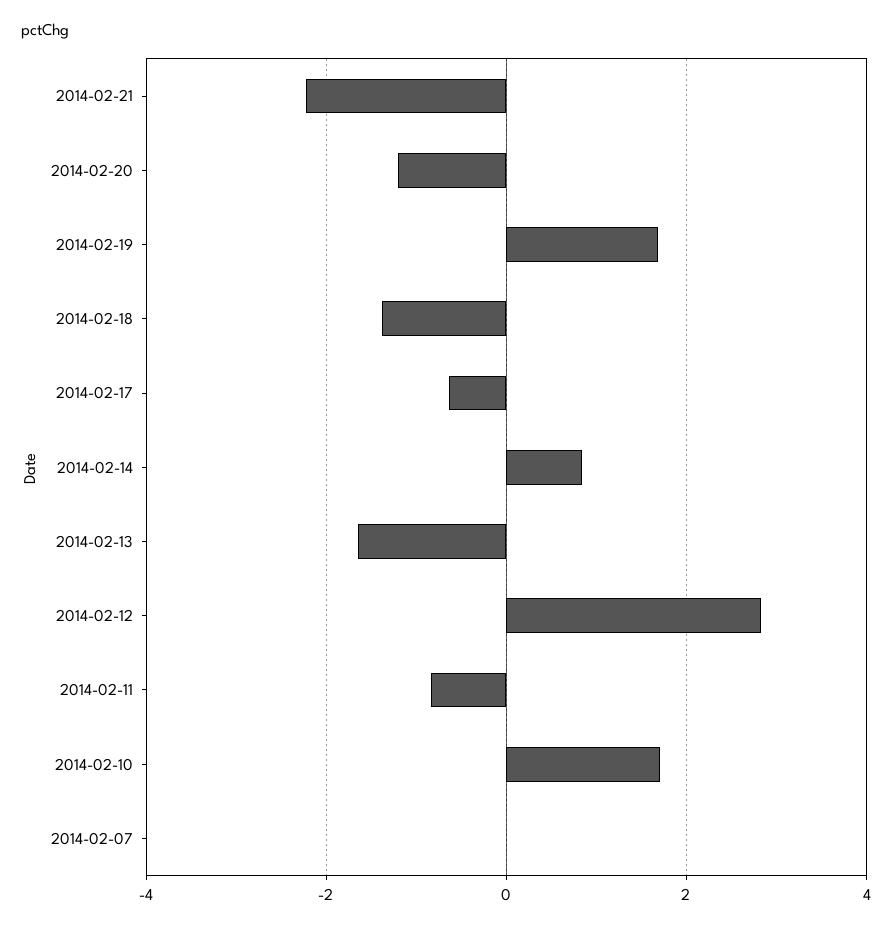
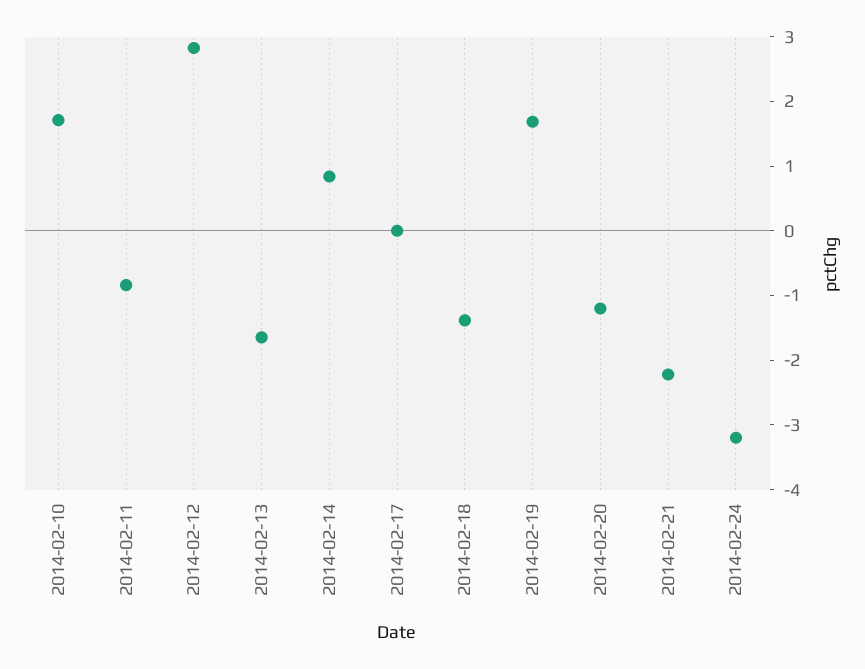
2014-02-17: -0.6 -> 0
2014-02-07: 0 -> none
2014-02-24: none -> -3.2

